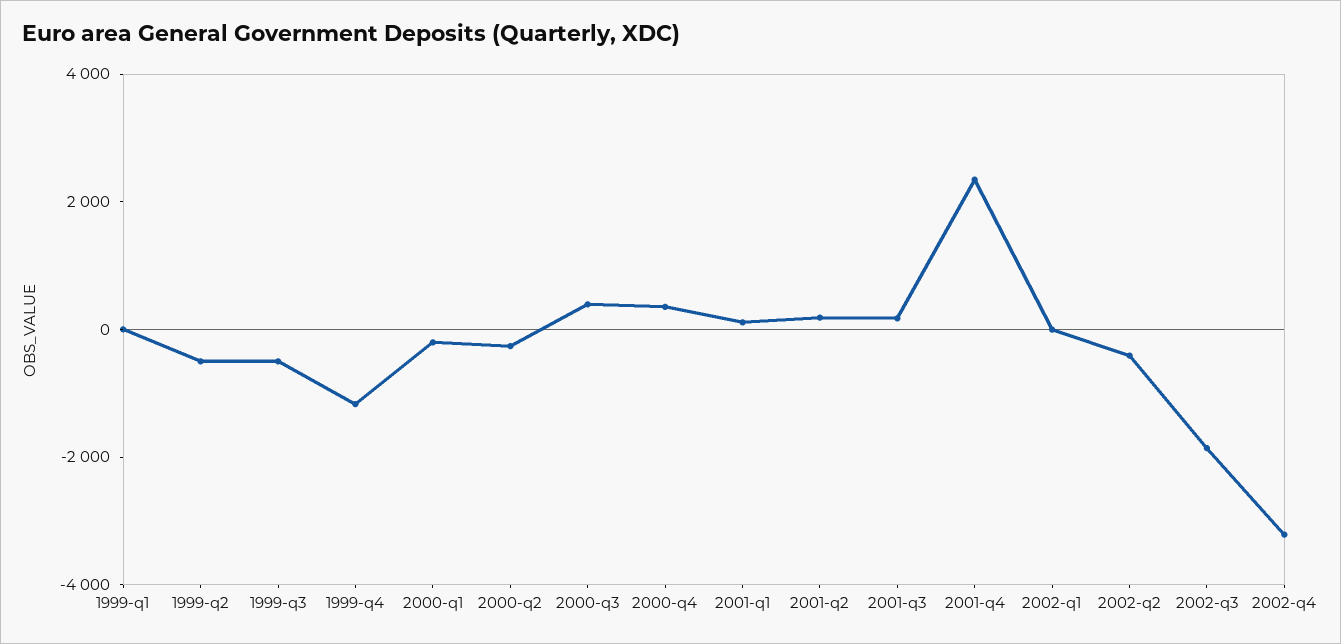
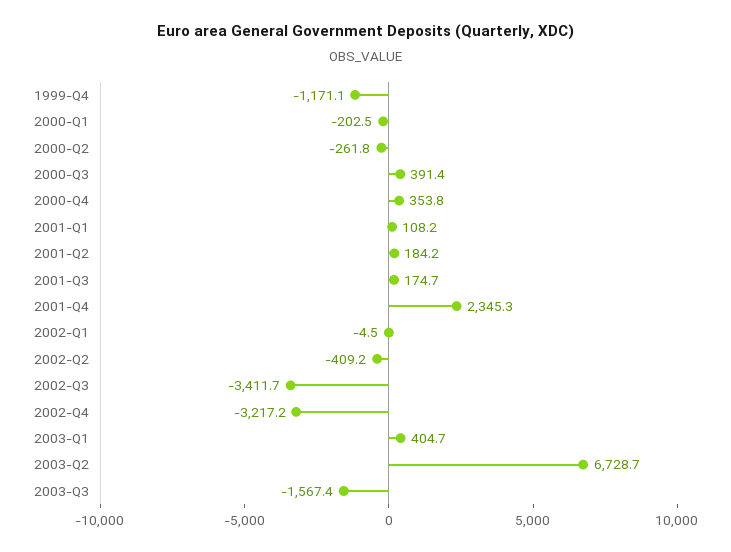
1999-q1: 0 -> none
1999-q2: -500 -> none
1999-q3: -500 -> none
2002-q3: -2000 -> -3411.7
2003-Q1: none -> 404.7
2003-Q2: none -> 6728.7
2003-Q3: none -> -1567.4

